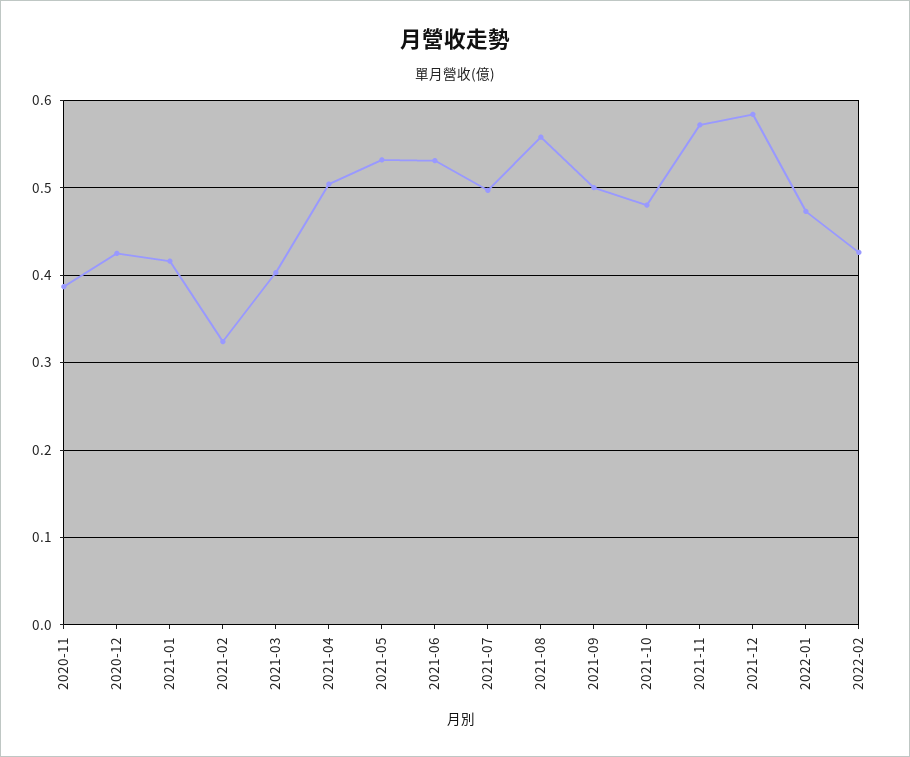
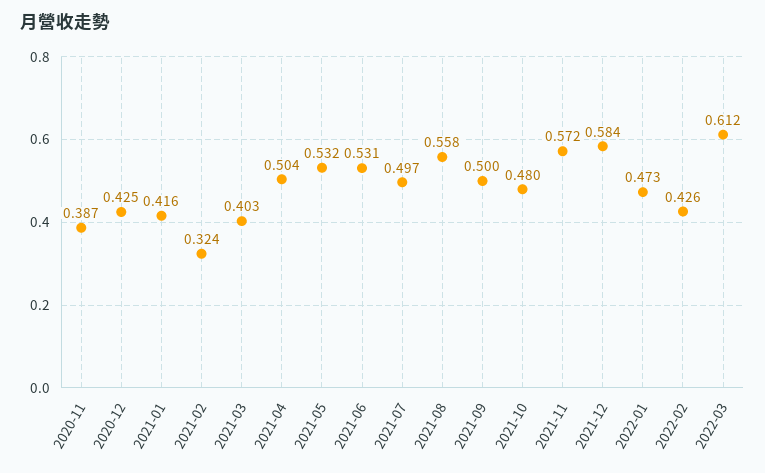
2022-03: none -> 0.612

